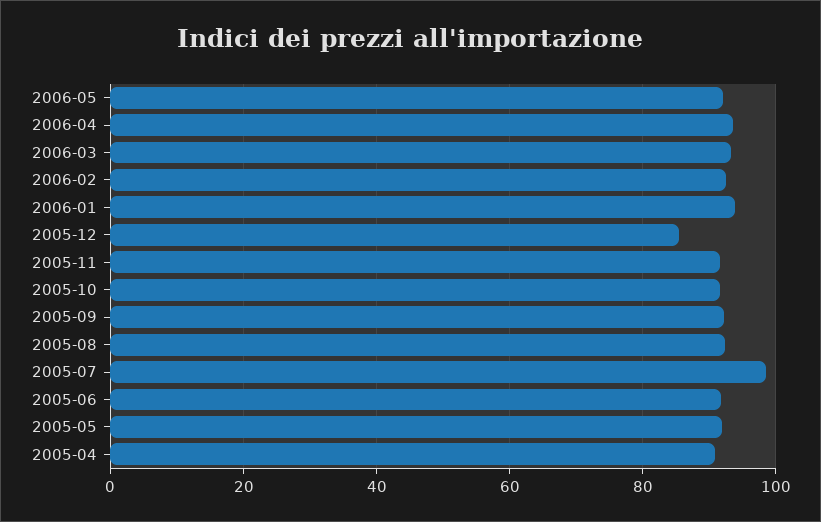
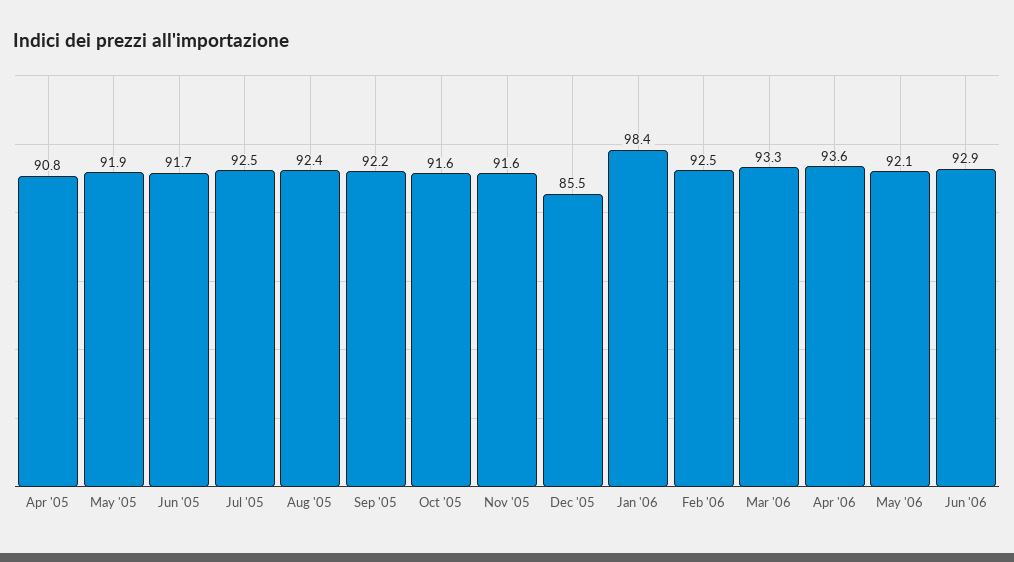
2006-01: 94 -> 98.4
2005-07: 98 -> 92.5
Jun '06: none -> 92.9

